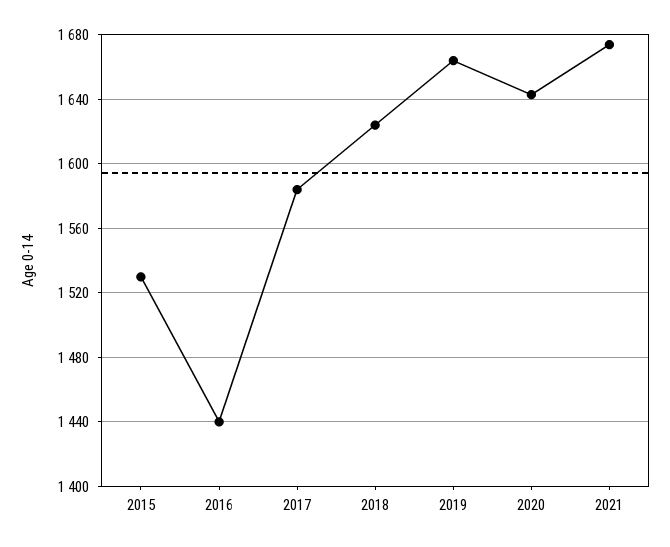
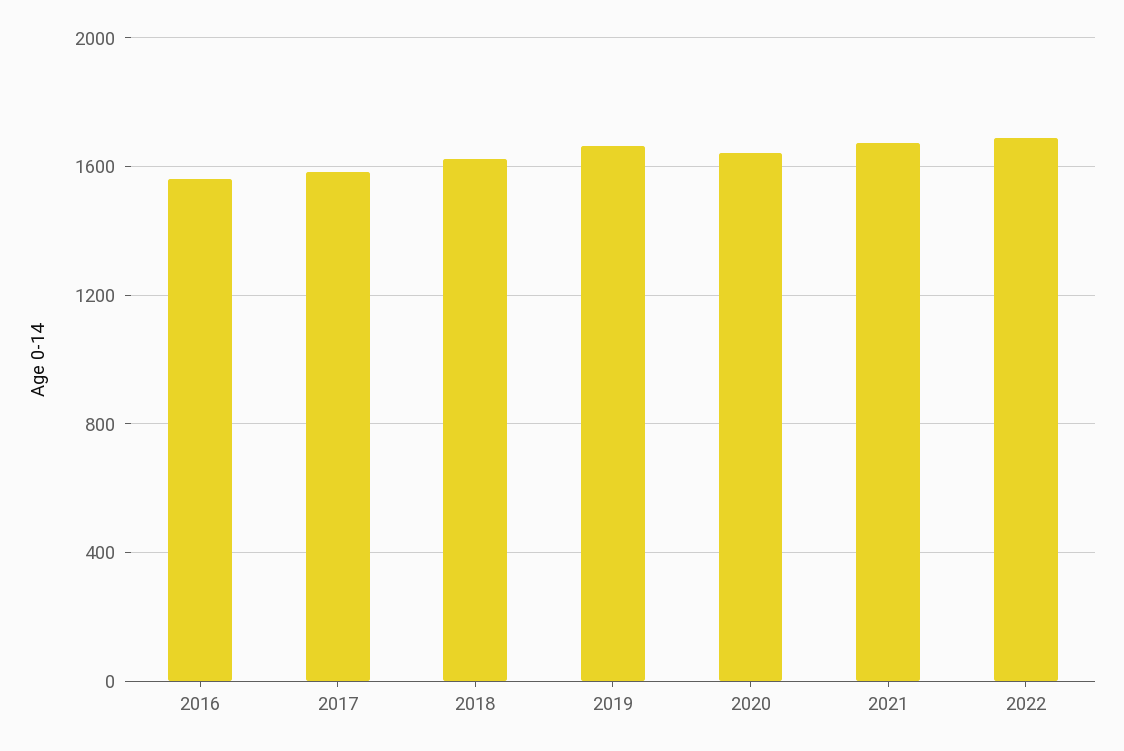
2015: 1530 -> none
2016: 1440 -> 1550
2022: none -> 1700

